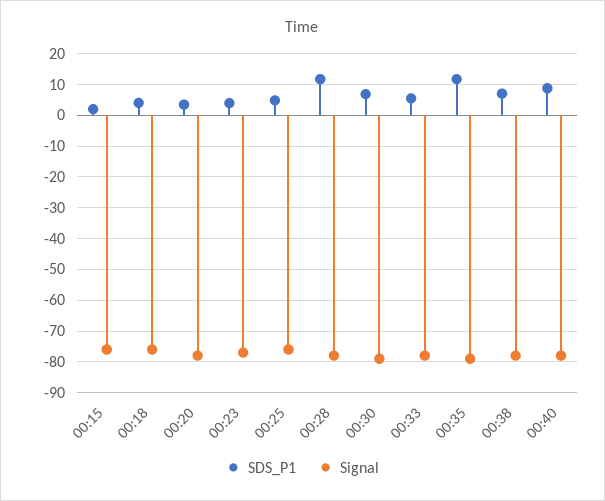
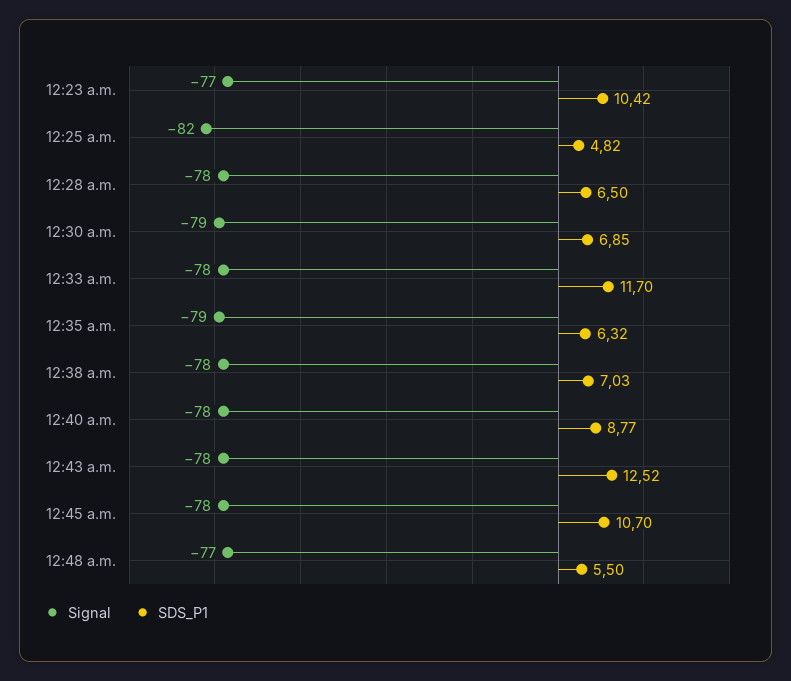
SDS_P1, 00:15: 2 -> none
Signal, 00:15: -76 -> none
SDS_P1, 00:18: 4 -> none
Signal, 00:18: -76 -> none
SDS_P1, 00:20: 4 -> none
Signal, 00:20: -78 -> none
SDS_P1, 00:23: 4 -> 10.42
Signal, 00:25: -76 -> -82
SDS_P1, 00:28: 12 -> 6.5
SDS_P1, 00:33: 6 -> 11.7
SDS_P1, 00:35: 12 -> 6.32
Signal, 12:43 a.m.: none -> -78
SDS_P1, 12:43 a.m.: none -> 12.52
Signal, 12:45 a.m.: none -> -78
SDS_P1, 12:45 a.m.: none -> 10.7
Signal, 12:48 a.m.: none -> -77
SDS_P1, 12:48 a.m.: none -> 5.5

